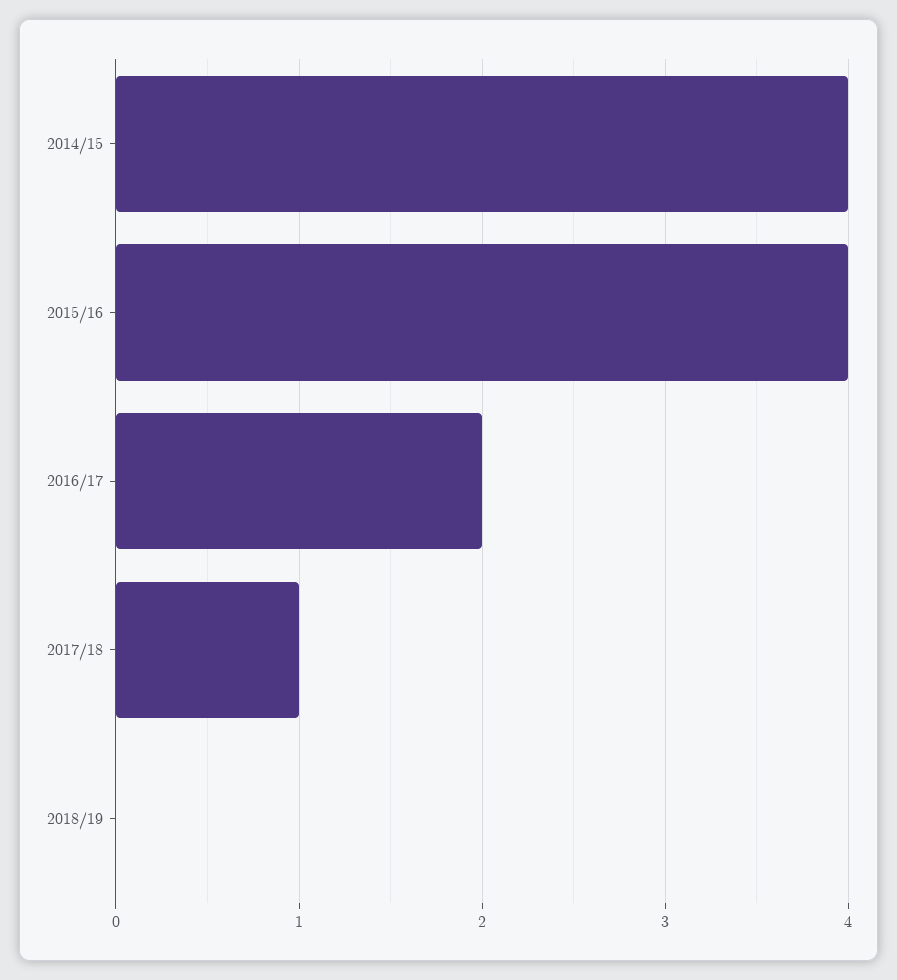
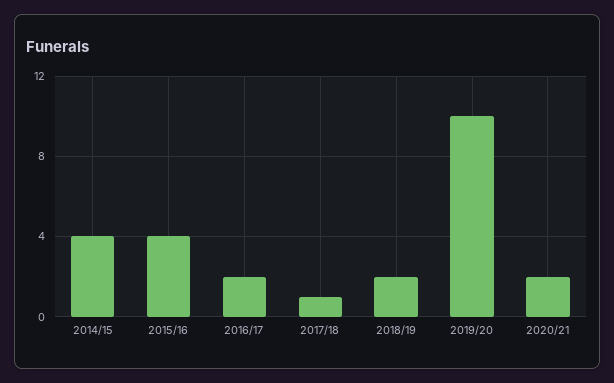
2018/19: 0 -> 2
2019/20: none -> 10
2020/21: none -> 2

